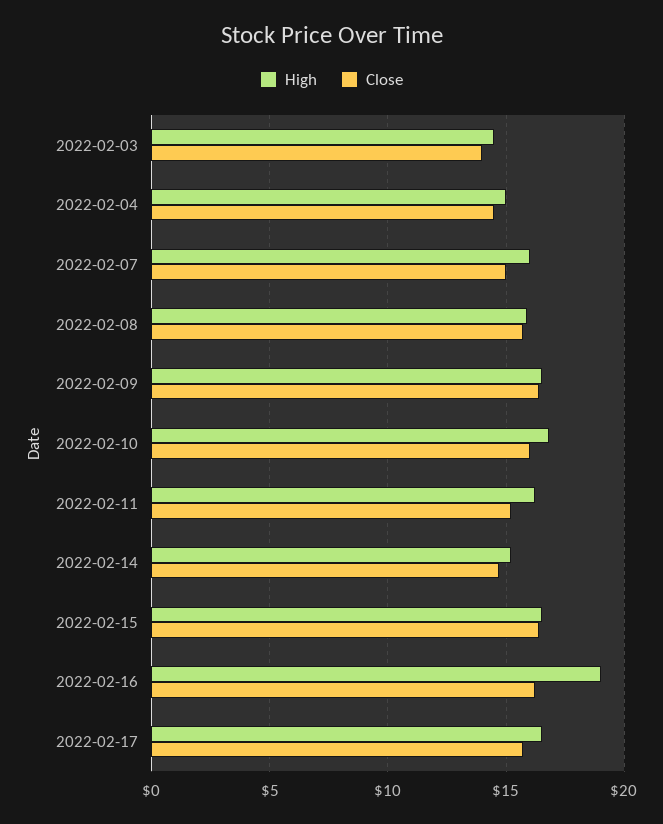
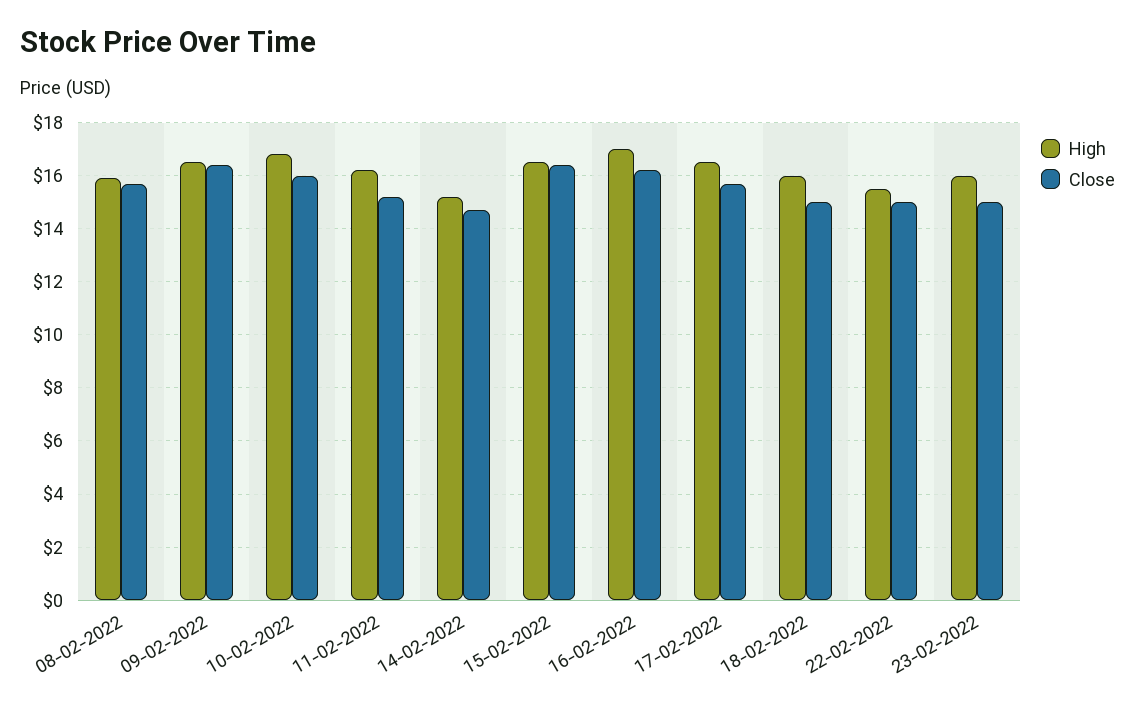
High, 2022-02-03: 14.5 -> none
Close, 2022-02-03: 14 -> none
High, 2022-02-04: 15 -> none
Close, 2022-02-04: 14.5 -> none
High, 2022-02-07: 16 -> none
Close, 2022-02-07: 15 -> none
High, 2022-02-16: 19 -> 17
High, 18-02-2022: none -> 16
Close, 18-02-2022: none -> 15
High, 22-02-2022: none -> 15.5
Close, 22-02-2022: none -> 15
High, 23-02-2022: none -> 16
Close, 23-02-2022: none -> 15

